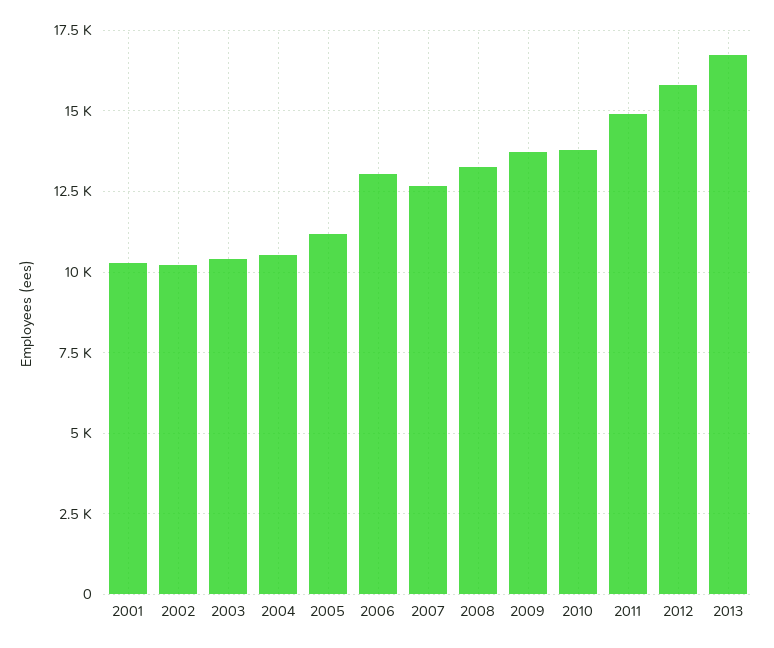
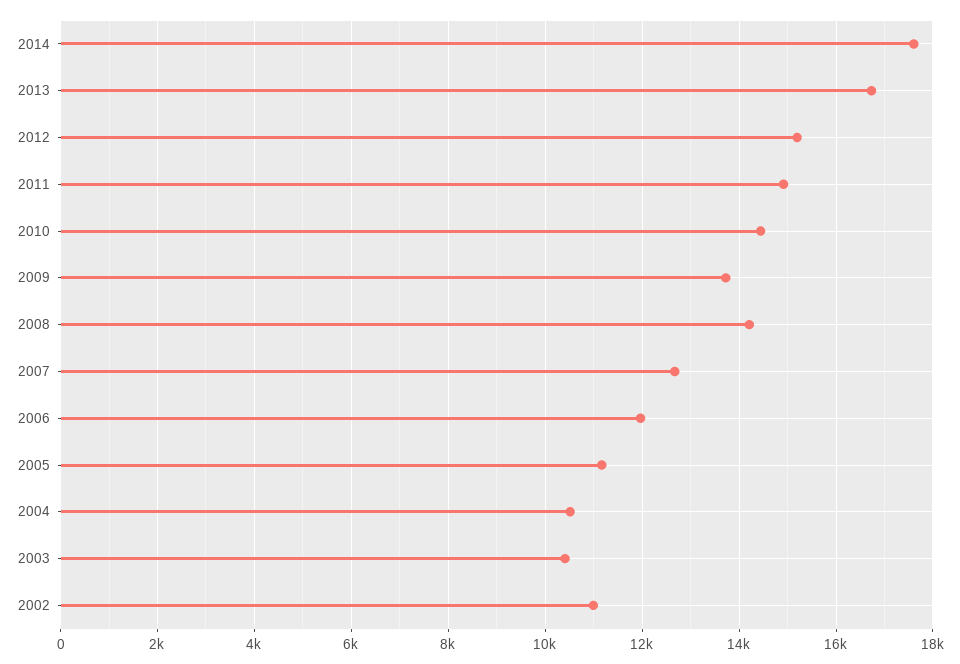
2001: 10250 -> none
2002: 10250 -> 11000
2006: 13000 -> 12000
2008: 13250 -> 14200
2010: 13750 -> 14400
2012: 15750 -> 15200
2014: none -> 17600

